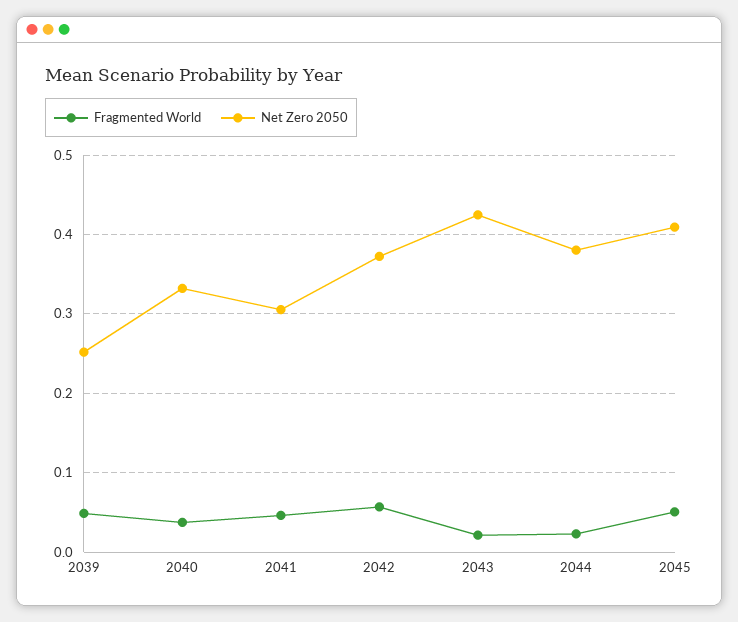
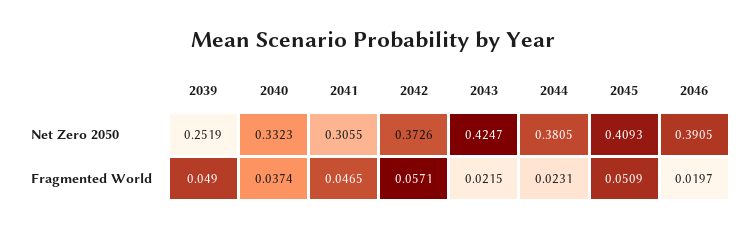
Net Zero 2050, 2046: none -> 0.3905
Fragmented World, 2046: none -> 0.0197

